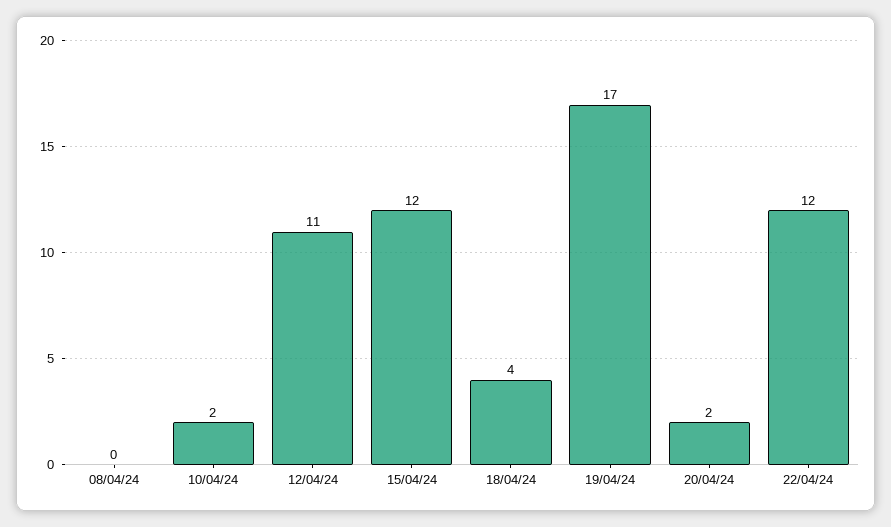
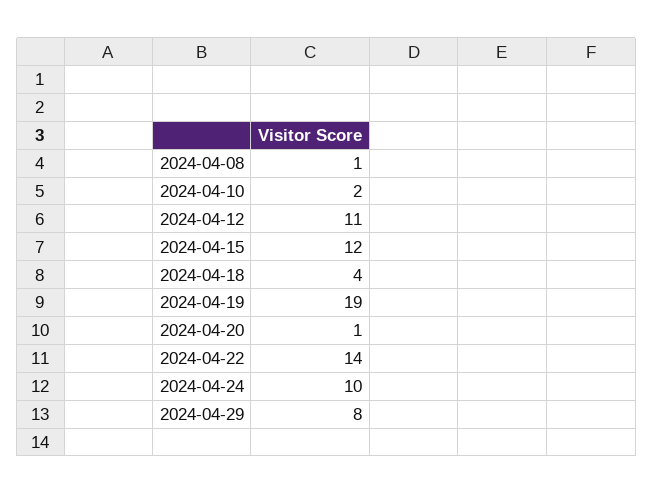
08/04/24: 0 -> 1
19/04/24: 17 -> 19
20/04/24: 2 -> 1
22/04/24: 12 -> 14
2024-04-24: none -> 10
2024-04-29: none -> 8

